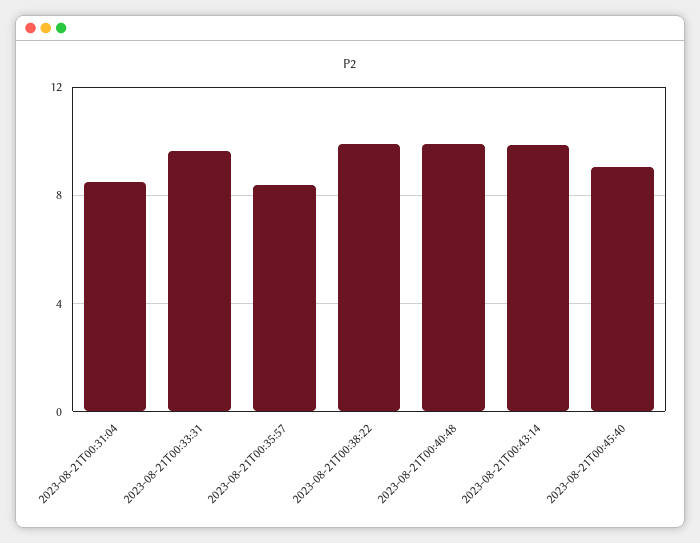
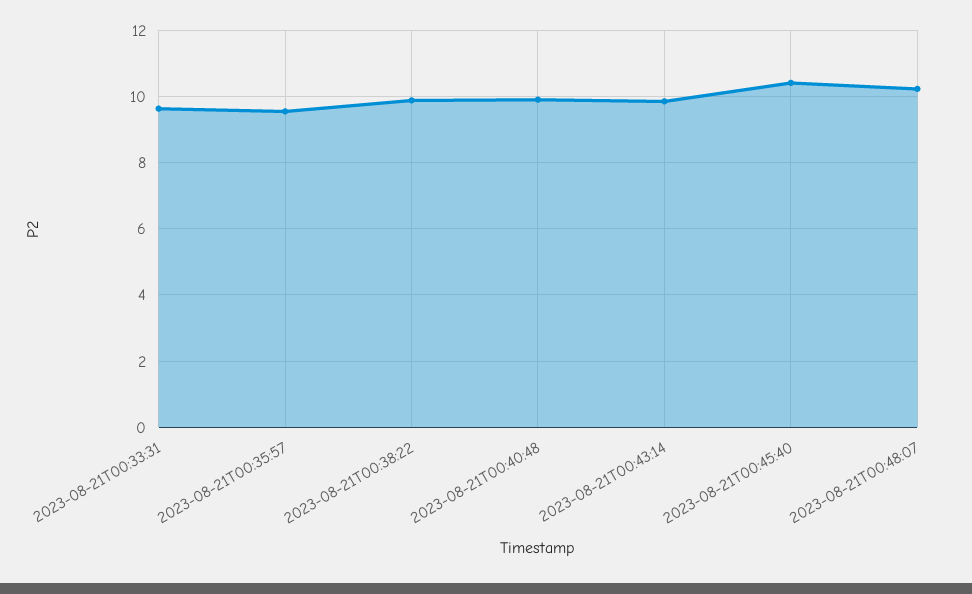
2023-08-21T00:31:04: 8.5 -> none
2023-08-21T00:35:57: 8.5 -> 9.6
2023-08-21T00:45:40: 9 -> 10.4
2023-08-21T00:48:07: none -> 10.2

